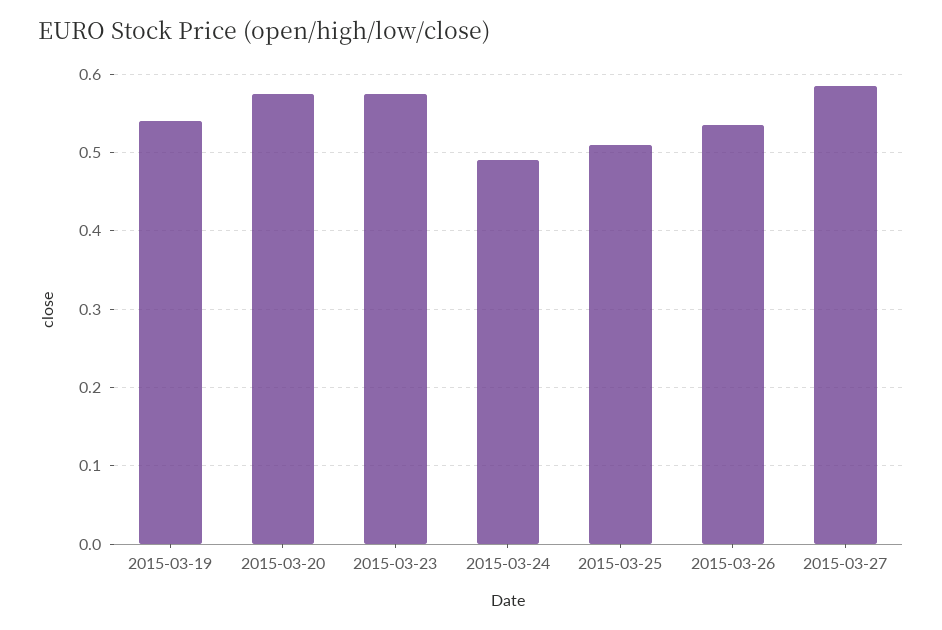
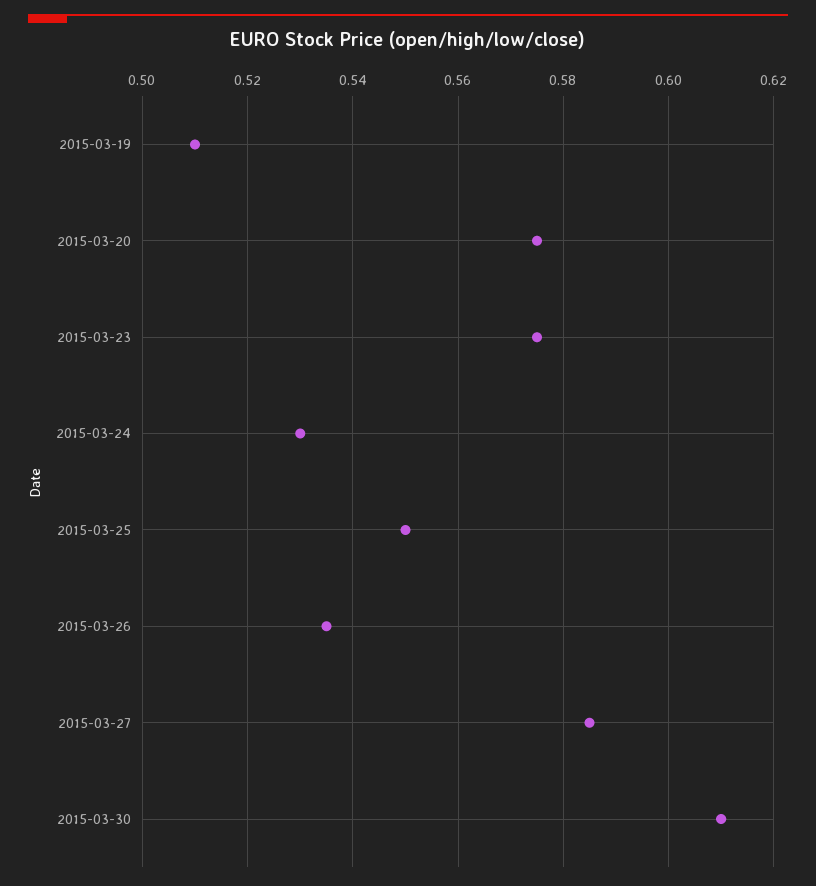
2015-03-19: 0.54 -> 0.51
2015-03-24: 0.49 -> 0.53
2015-03-25: 0.51 -> 0.55
2015-03-30: none -> 0.61

